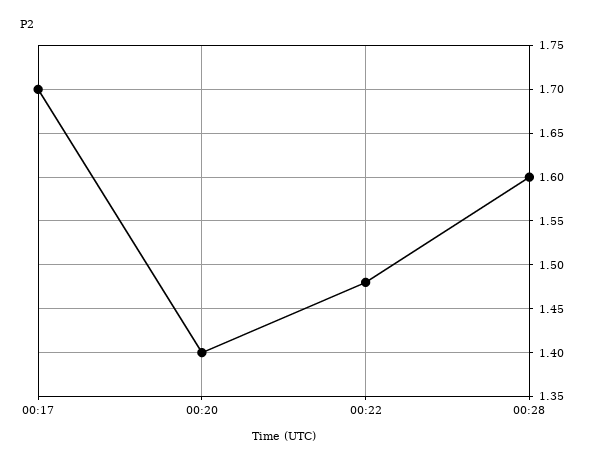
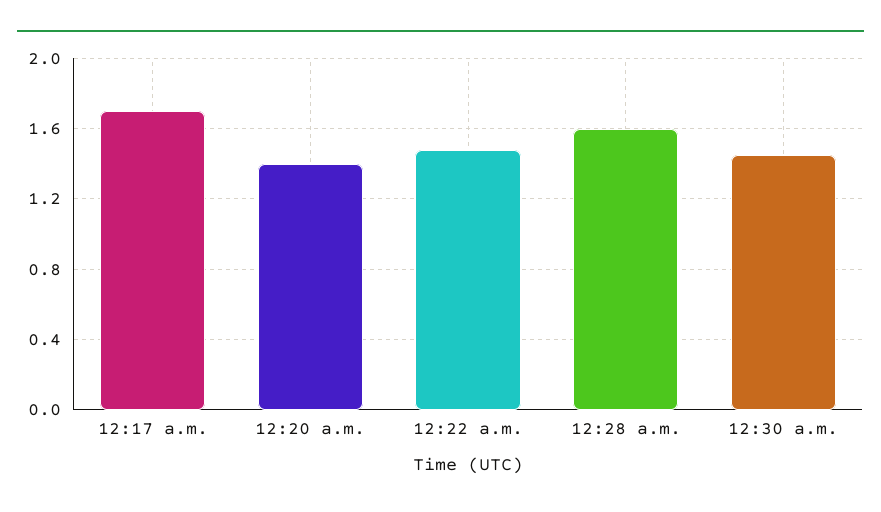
12:30 a.m.: none -> 1.45

